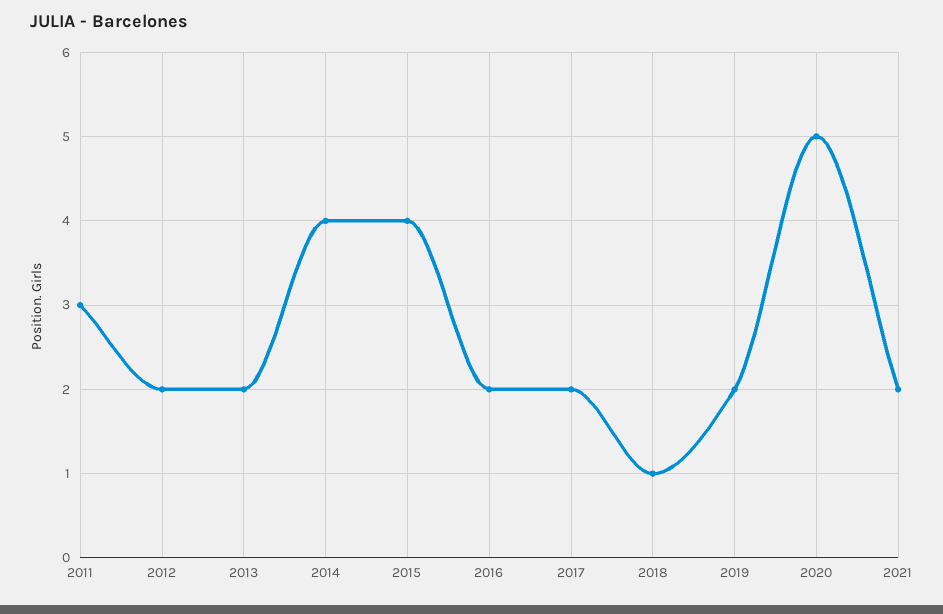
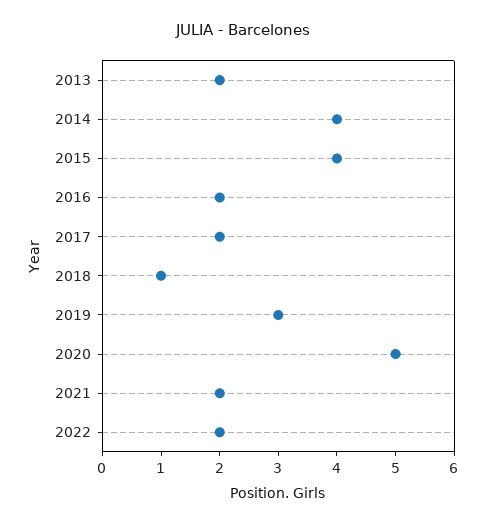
2011: 3 -> none
2012: 2 -> none
2019: 2 -> 3
2022: none -> 2

